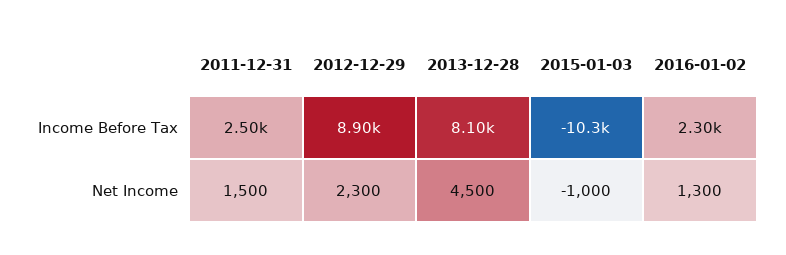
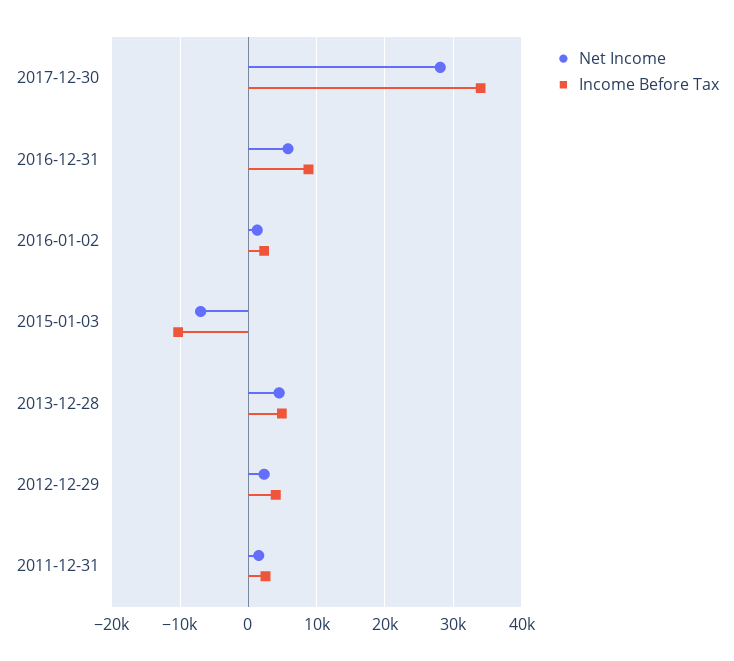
Income Before Tax, 2012-12-29: 8900 -> 4000
Income Before Tax, 2013-12-28: 8100 -> 5000
Net Income, 2015-01-03: -1000 -> -7000
Net Income, 2017-12-30: none -> 28000
Income Before Tax, 2017-12-30: none -> 34000
Net Income, 2016-12-31: none -> 6000
Income Before Tax, 2016-12-31: none -> 9000

